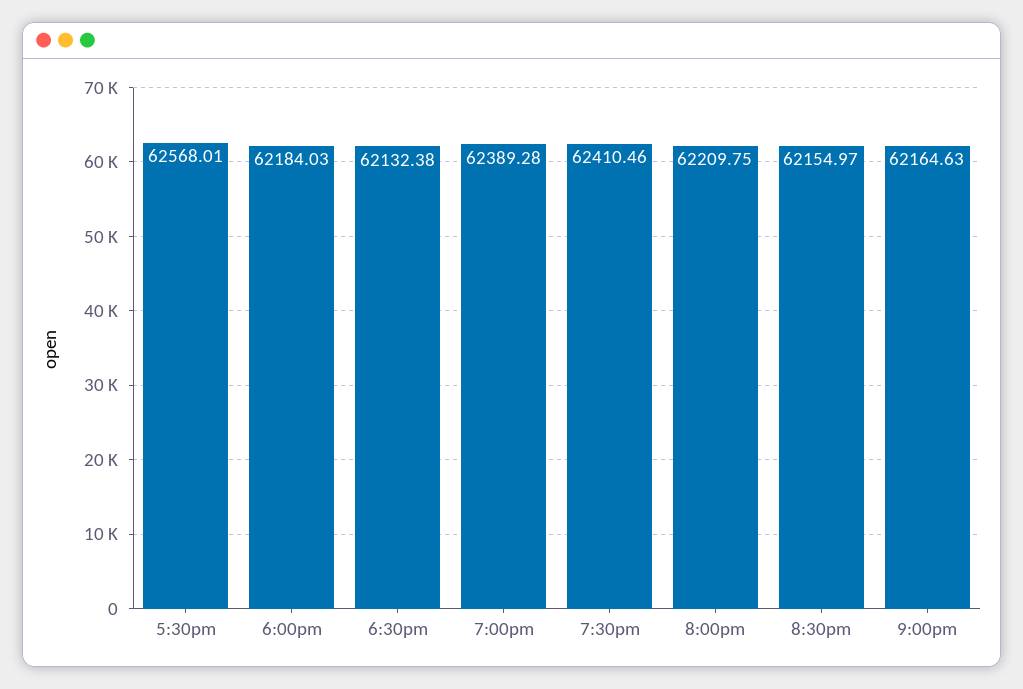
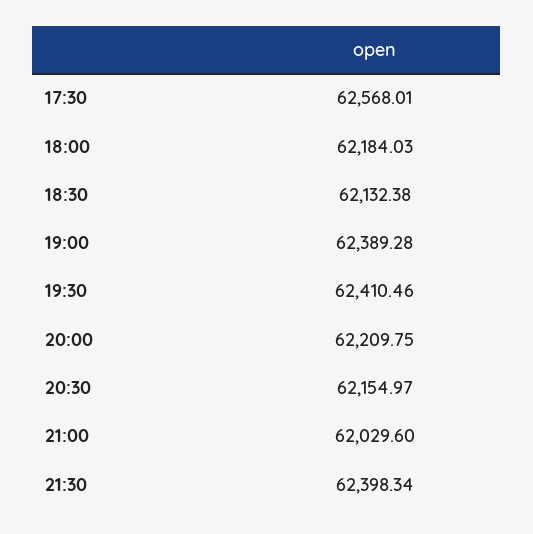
9:00pm: 62164.63 -> 62029.6
21:30: none -> 62398.34

